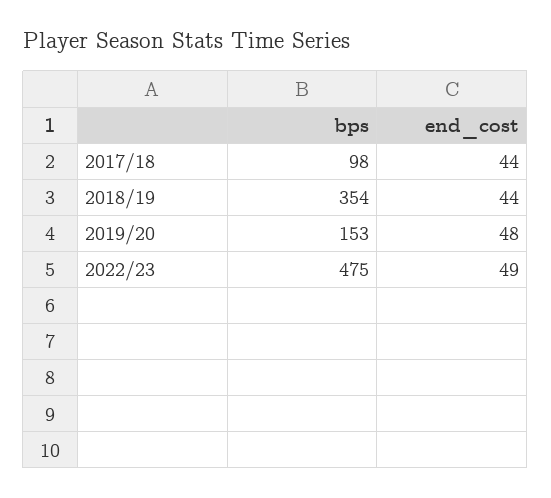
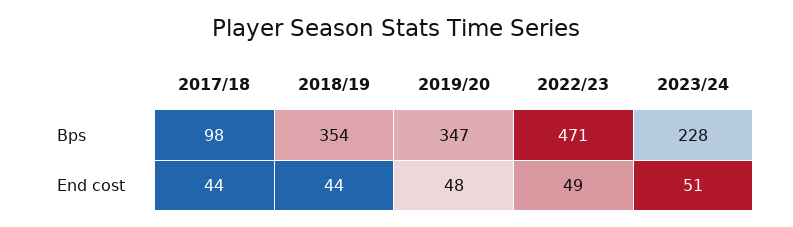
bps, 2019/20: 153 -> 347
bps, 2022/23: 475 -> 471
bps, 2023/24: none -> 228
end_cost, 2023/24: none -> 51

